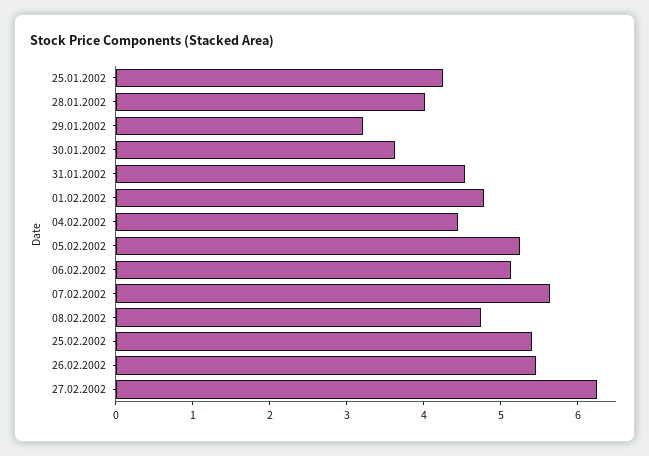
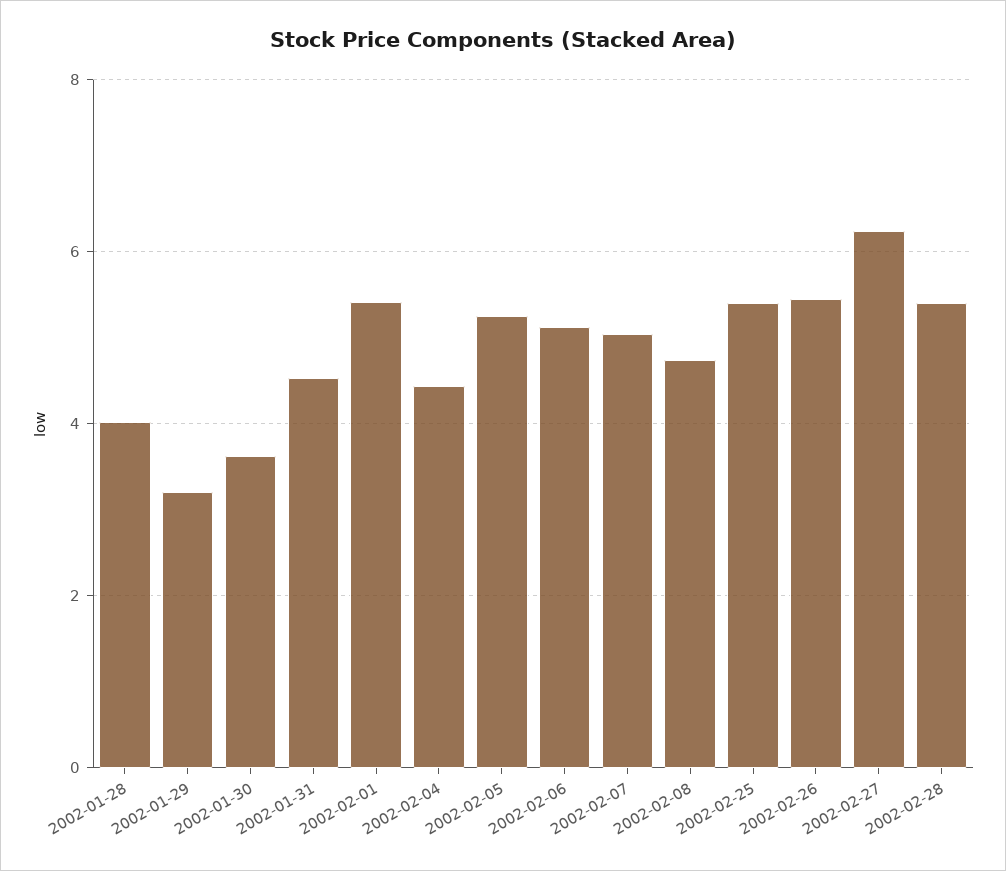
25.01.2002: 4.2 -> none
01.02.2002: 4.8 -> 5.4
07.02.2002: 5.6 -> 5
2002-02-28: none -> 5.4

